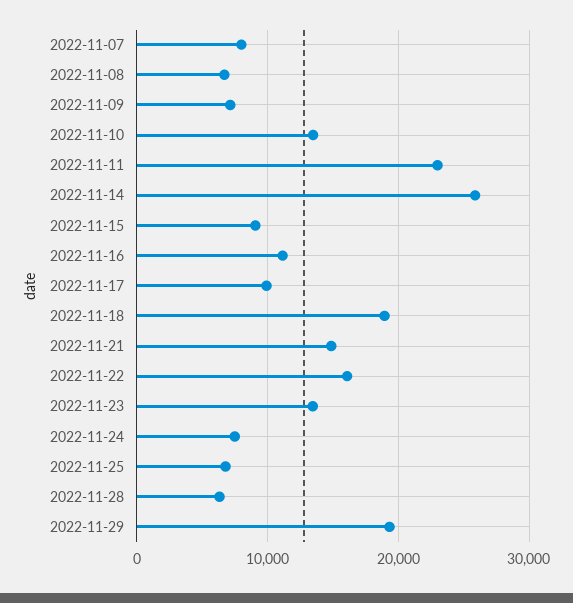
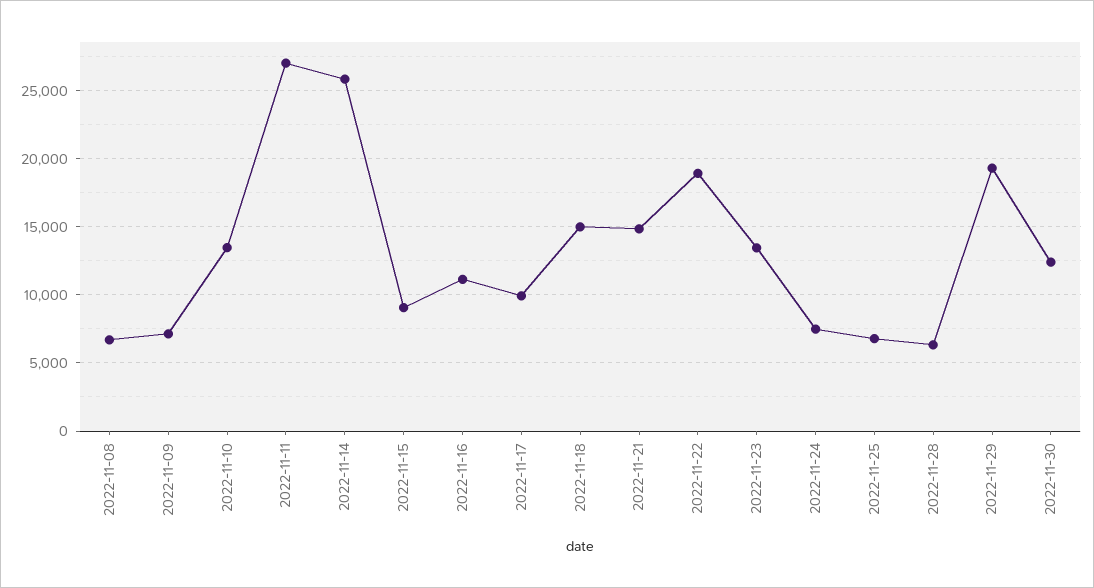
2022-11-07: 8000 -> none
2022-11-11: 23000 -> 27000
2022-11-18: 19000 -> 15000
2022-11-22: 16000 -> 19000
2022-11-30: none -> 12500

